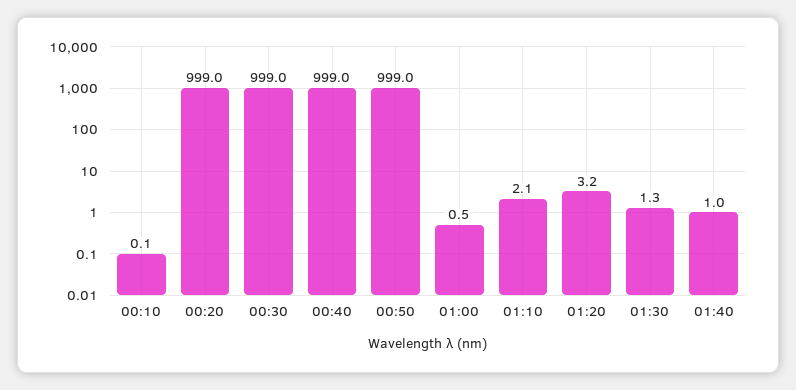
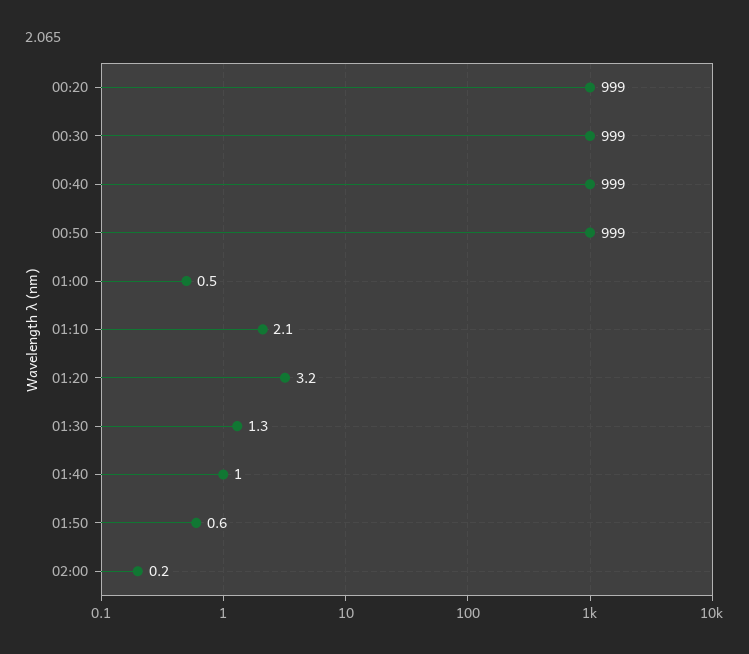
00:10: 0.1 -> none
01:50: none -> 0.6
02:00: none -> 0.2

